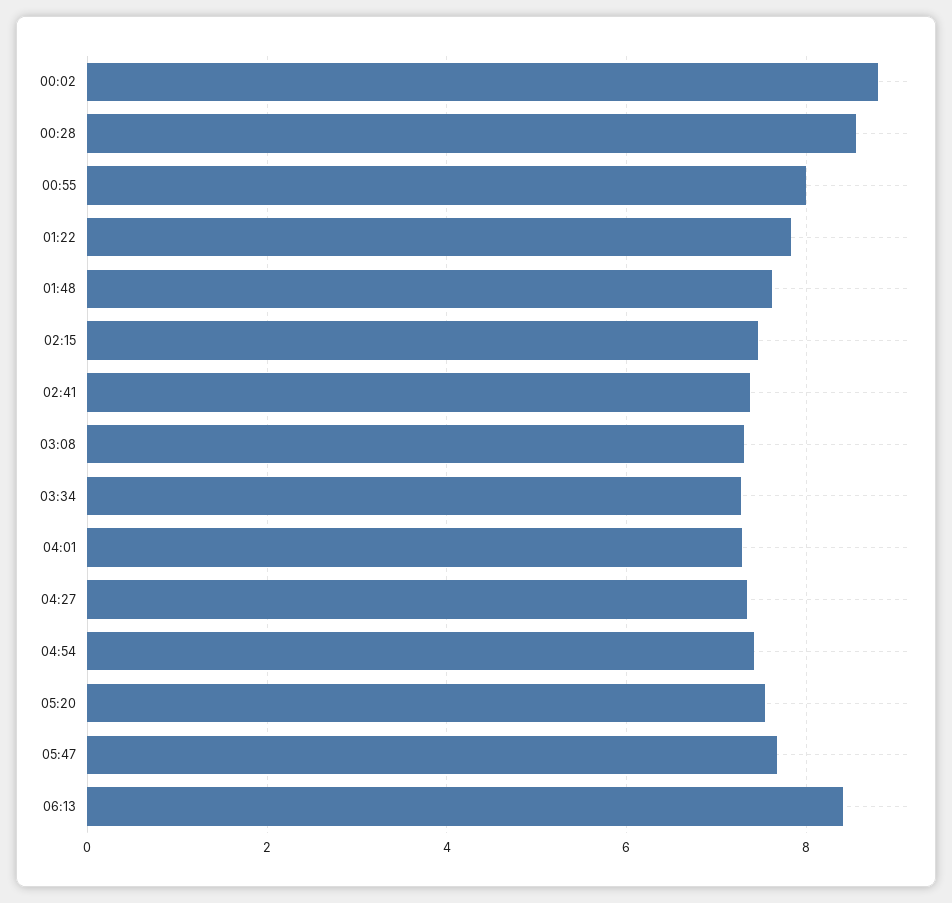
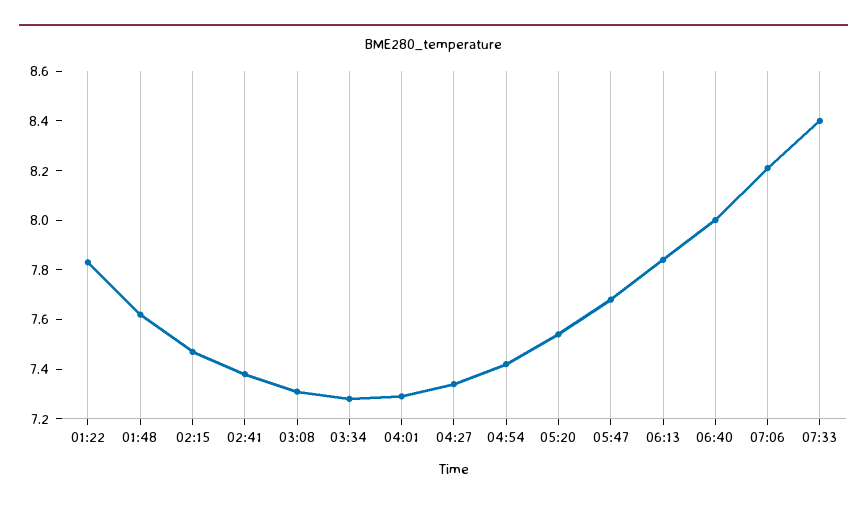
00:02: 8.8 -> none
00:28: 8.6 -> none
00:55: 8 -> none
06:13: 8.4 -> 7.85
06:40: none -> 8
07:06: none -> 8.2
07:33: none -> 8.4

